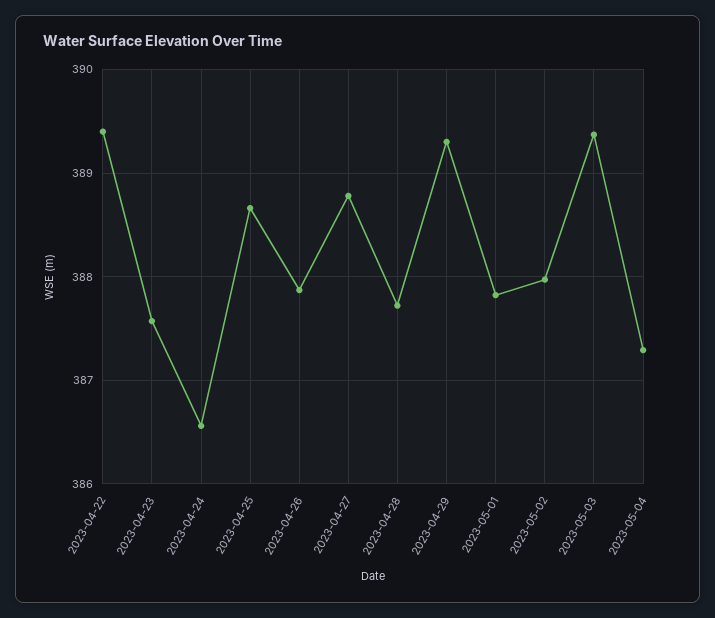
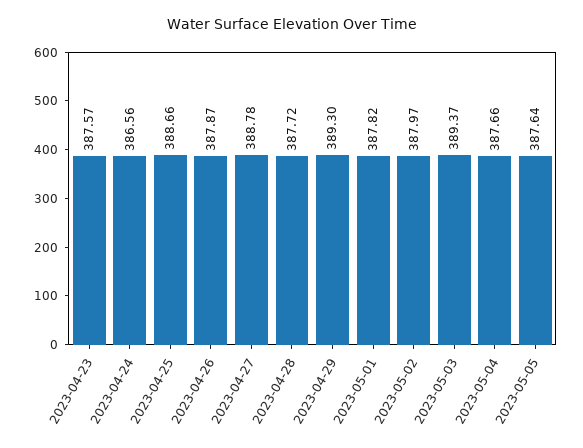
2023-04-22: 389.4 -> none
2023-05-04: 387.3 -> 387.66
2023-05-05: none -> 387.64

